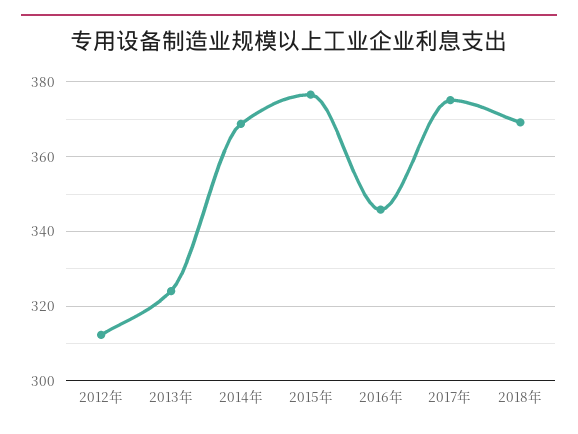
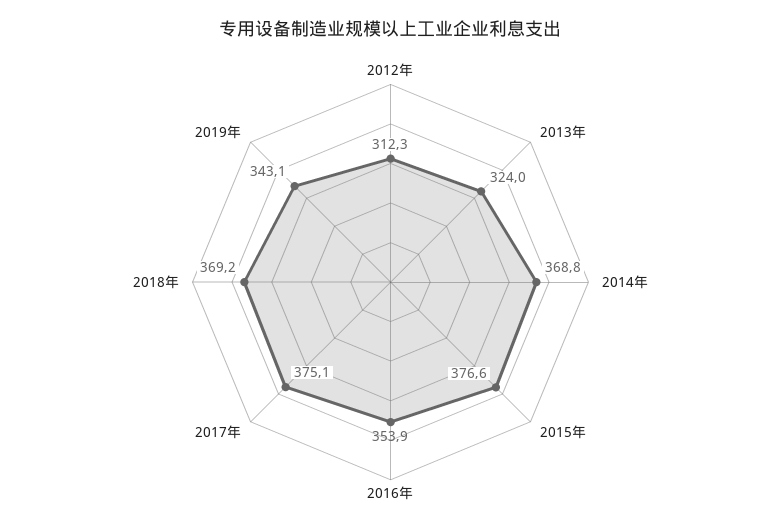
2016年: 346 -> 353.9
2019年: none -> 343.1

